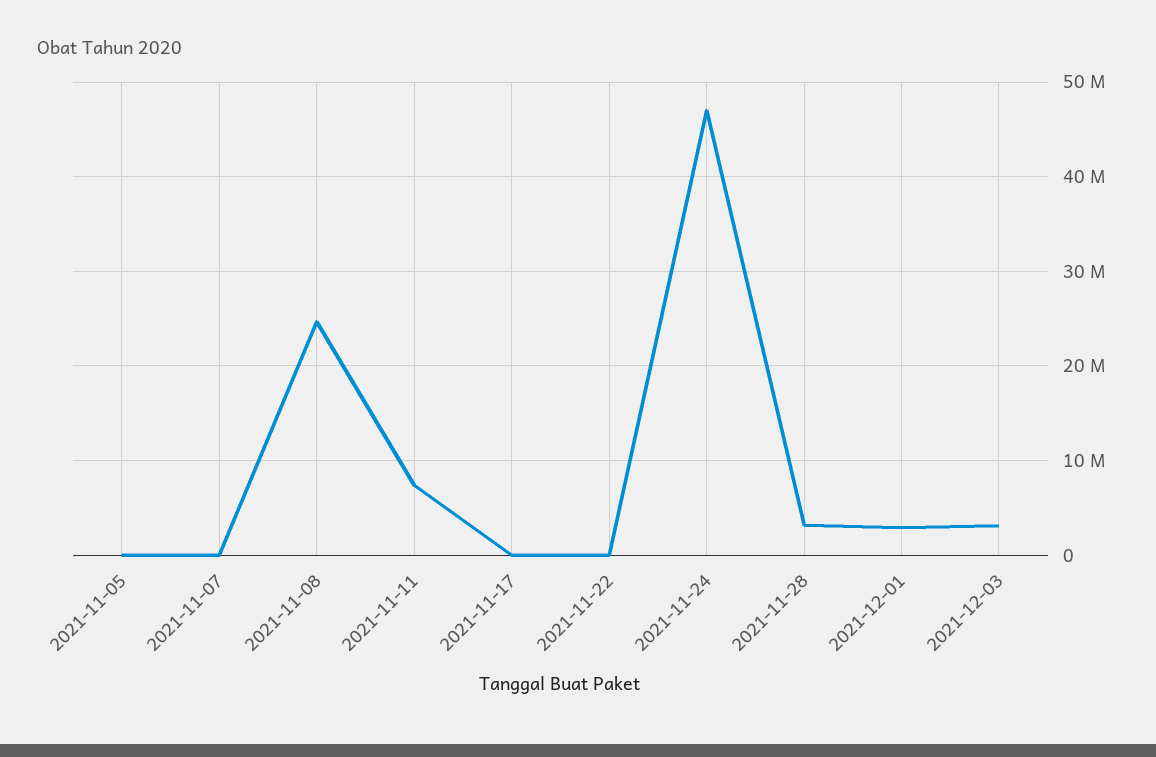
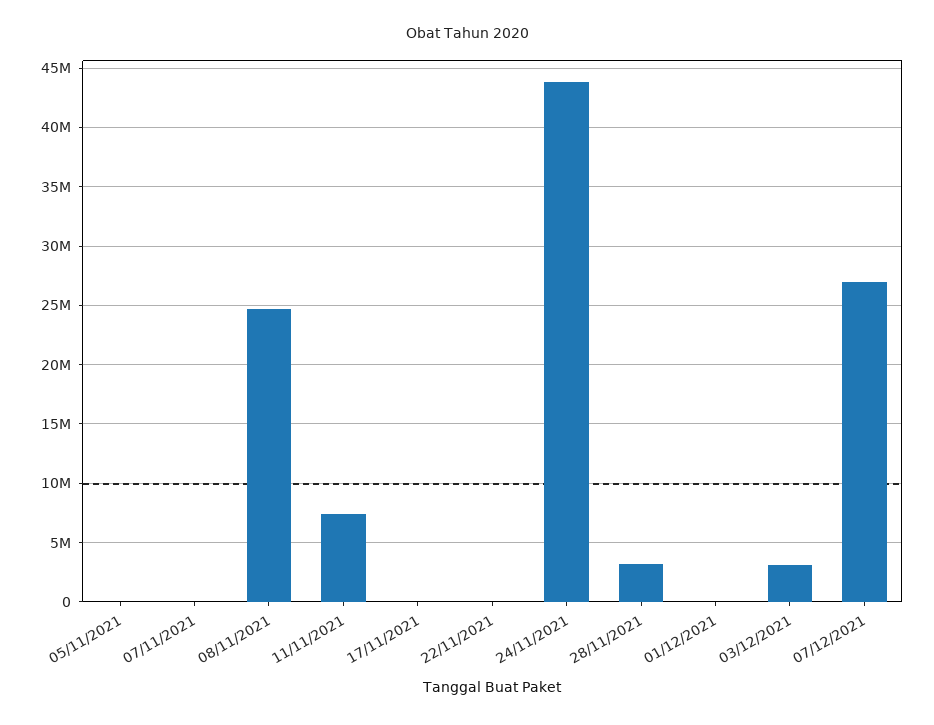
2021-11-24: 47000000 -> 44000000
2021-12-01: 3000000 -> 0
07/12/2021: none -> 27000000

